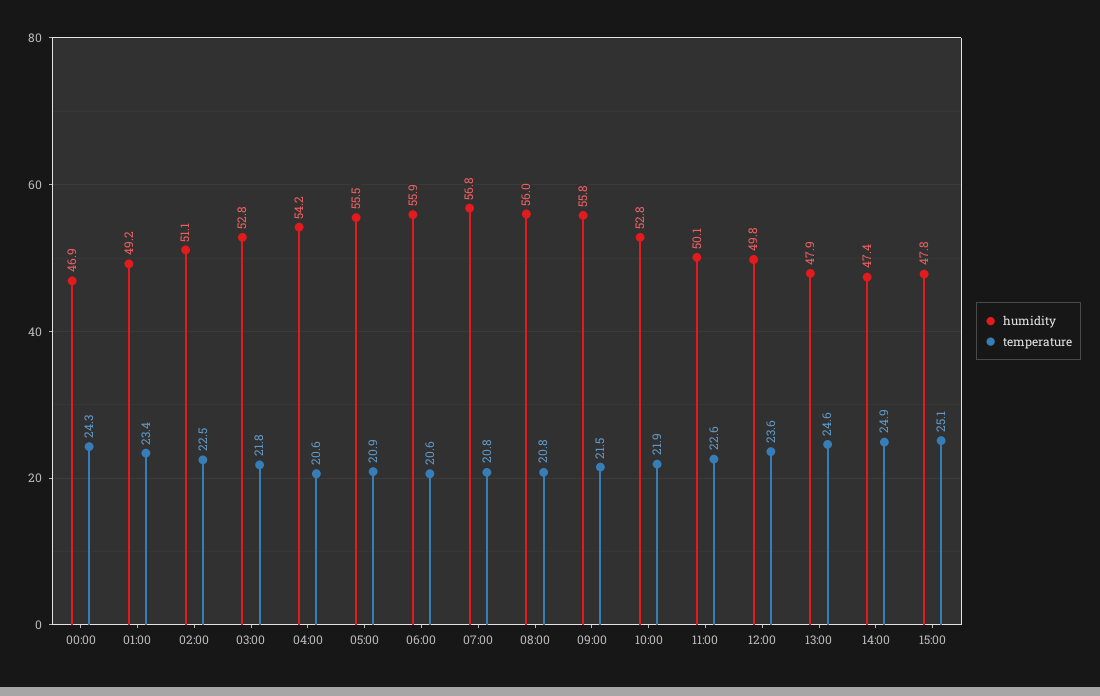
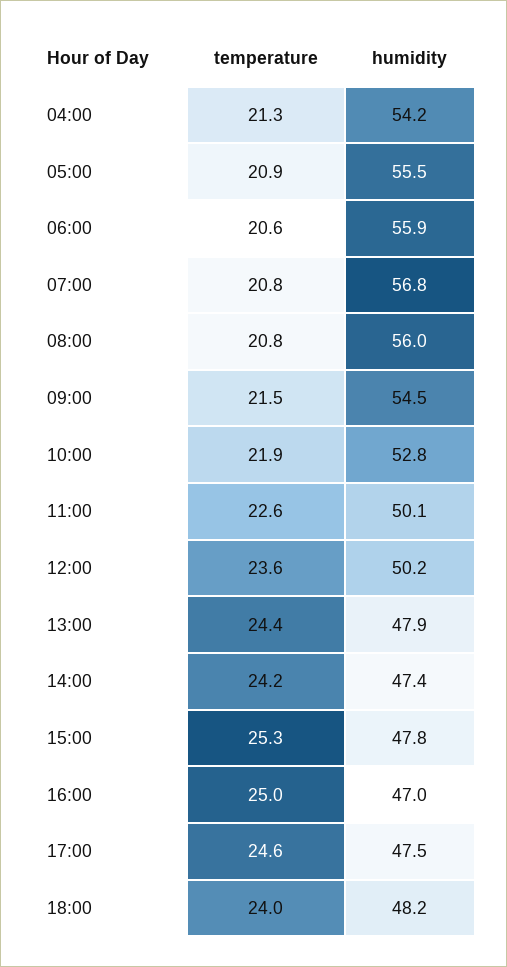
humidity, 00:00: 46.9 -> none
temperature, 00:00: 24.3 -> none
humidity, 01:00: 49.2 -> none
temperature, 01:00: 23.4 -> none
humidity, 02:00: 51.1 -> none
temperature, 02:00: 22.5 -> none
humidity, 03:00: 52.8 -> none
temperature, 03:00: 21.8 -> none
temperature, 04:00: 20.6 -> 21.3
humidity, 09:00: 55.8 -> 54.5
humidity, 12:00: 49.8 -> 50.2
temperature, 13:00: 24.6 -> 24.4
temperature, 14:00: 24.9 -> 24.2
temperature, 15:00: 25.1 -> 25.3
temperature, 16:00: none -> 25
humidity, 16:00: none -> 47
temperature, 17:00: none -> 24.6
humidity, 17:00: none -> 47.5
temperature, 18:00: none -> 24
humidity, 18:00: none -> 48.2

